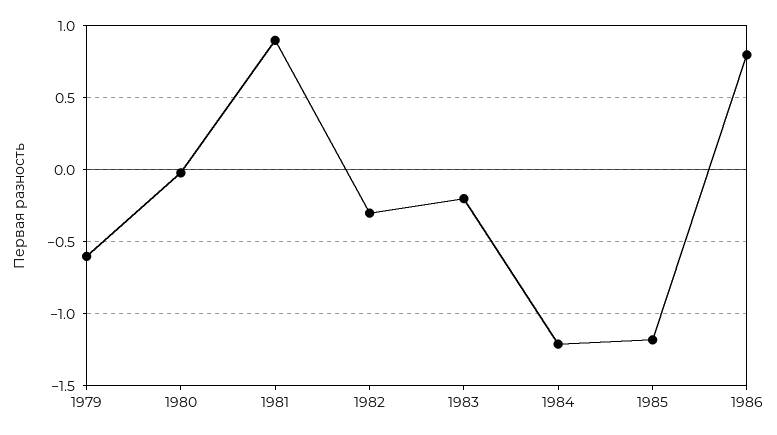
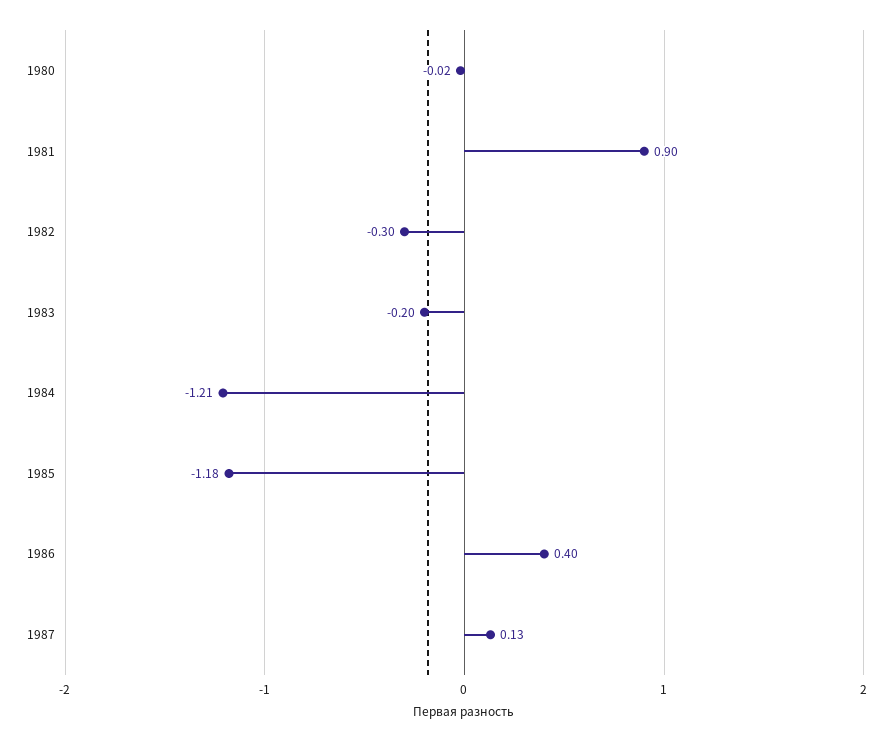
1979: -0.6 -> none
1986: 0.8 -> 0.4
1987: none -> 0.13

